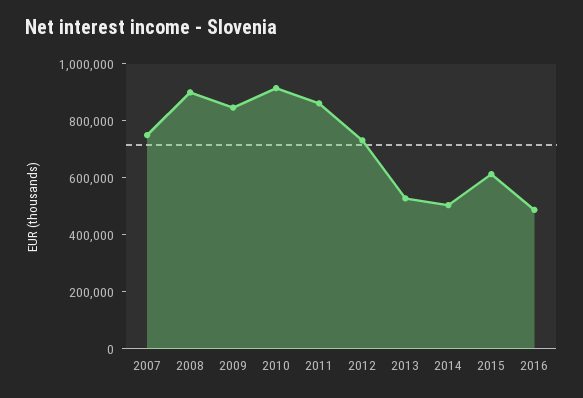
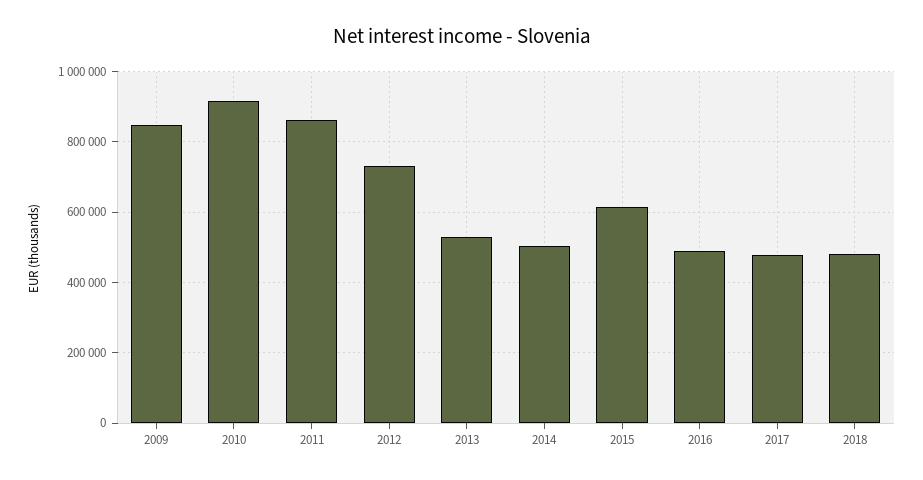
2007: 750000 -> none
2008: 900000 -> none
2017: none -> 480000
2018: none -> 480000

